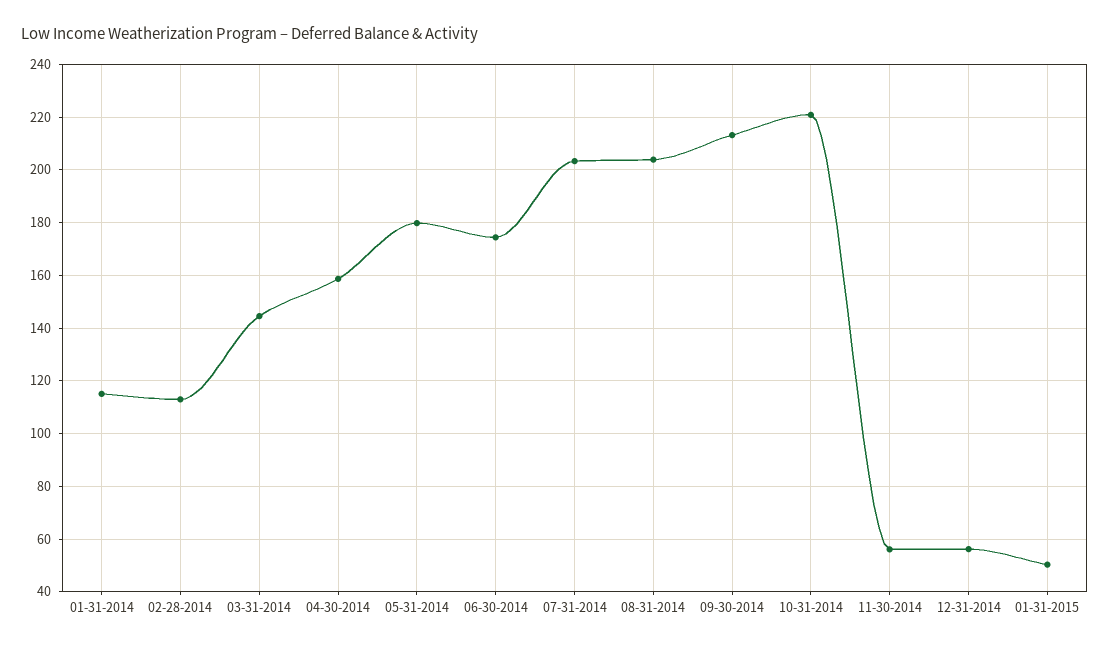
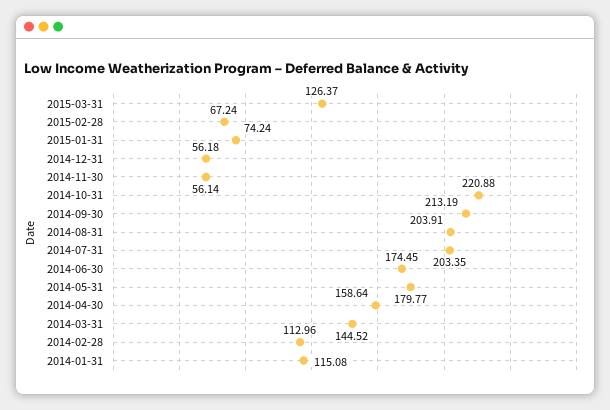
01-31-2015: 50 -> 74.24
2015-03-31: none -> 126.37
2015-02-28: none -> 67.24

